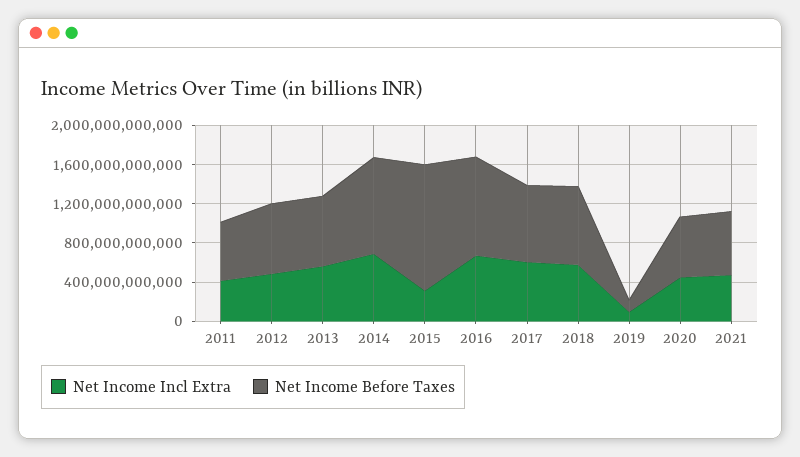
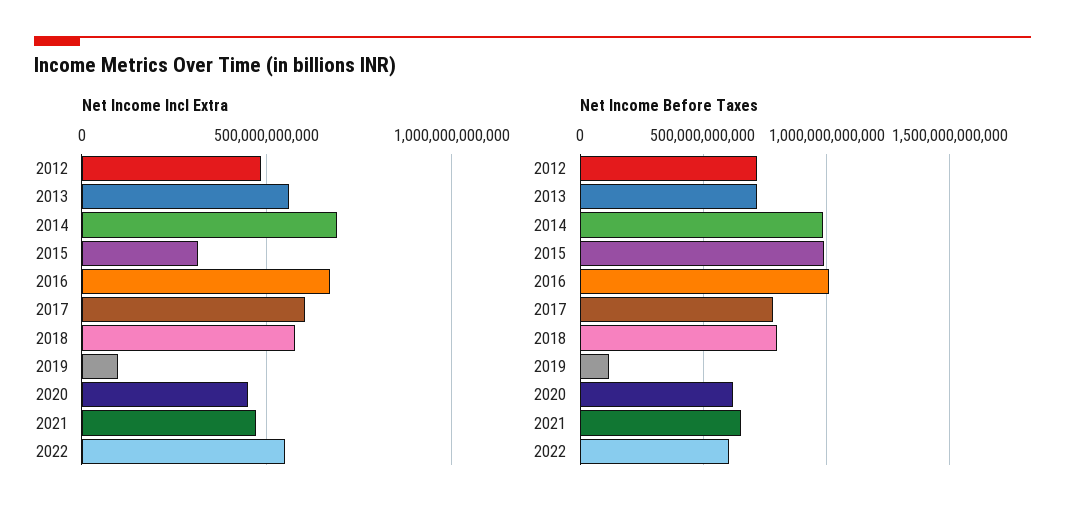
Net Income Incl Extra, 2011: 400000000000 -> none
Net Income Before Taxes, 2011: 600000000000 -> none
Net Income Before Taxes, 2015: 1300000000000 -> 1000000000000
Net Income Incl Extra, 2022: none -> 550000000000
Net Income Before Taxes, 2022: none -> 600000000000

